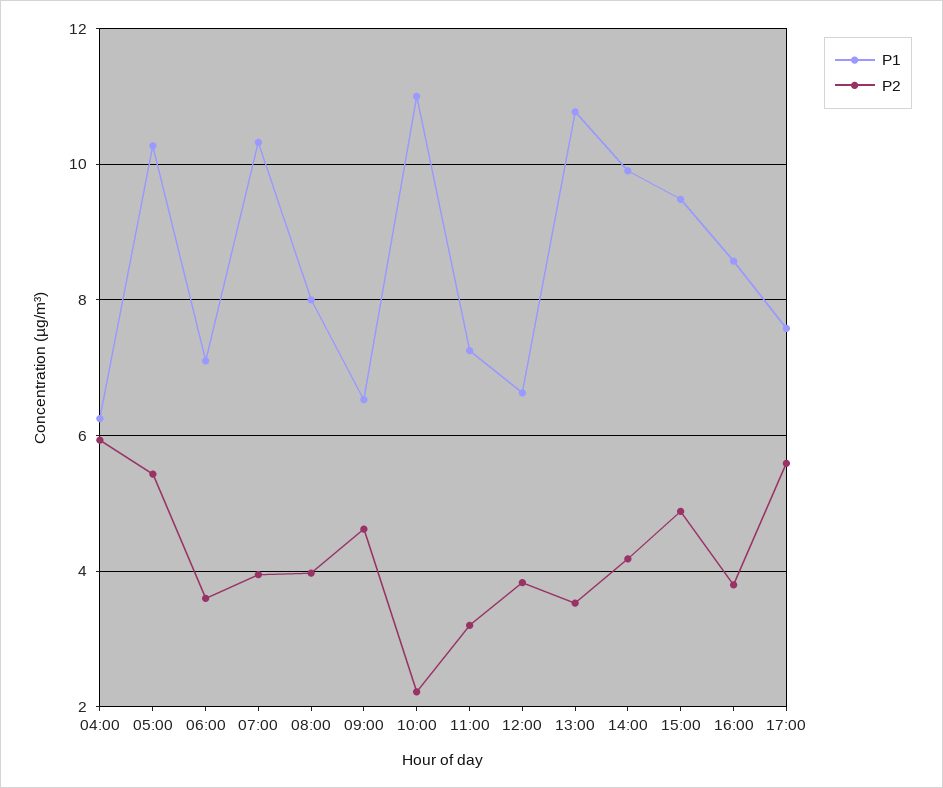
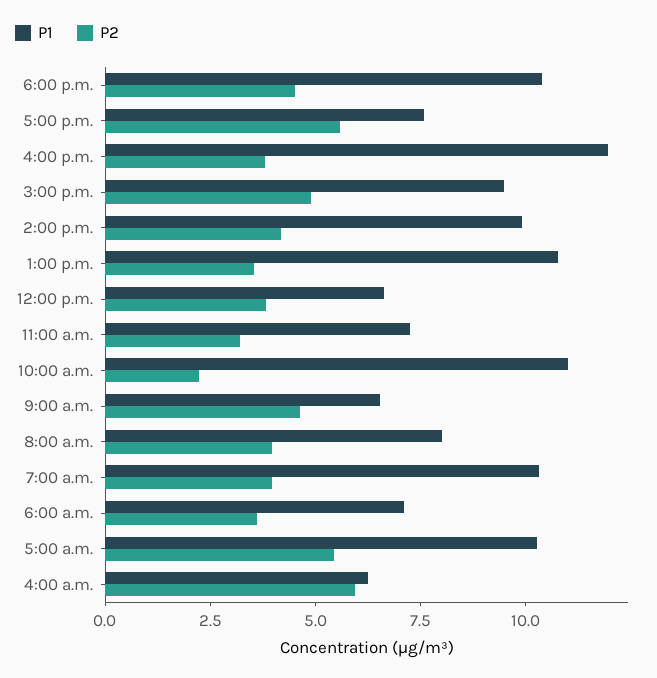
P1, 16:00: 8.6 -> 12
P1, 6:00 p.m.: none -> 10.5
P2, 6:00 p.m.: none -> 4.5

